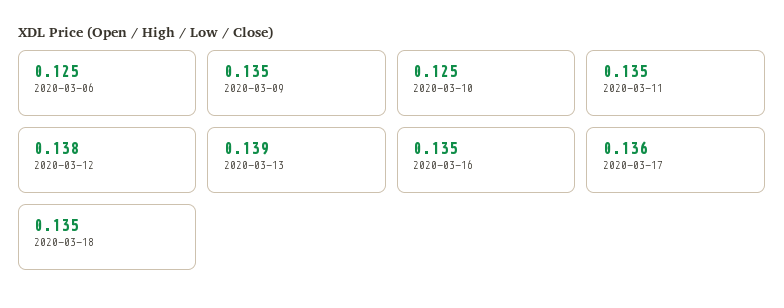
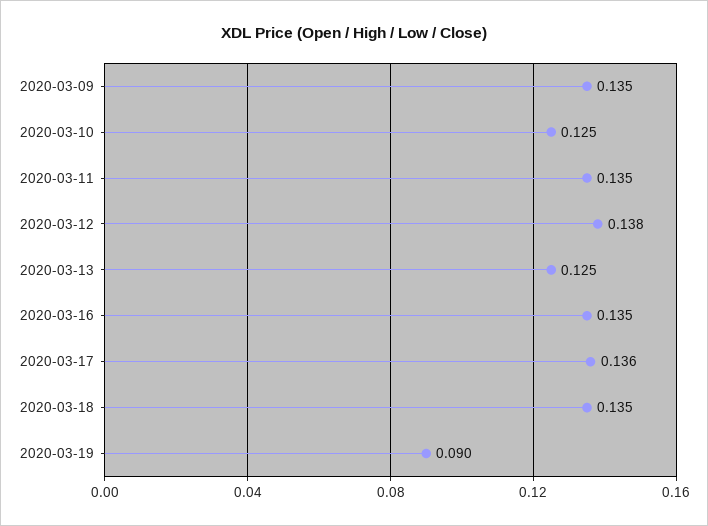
2020-03-06: 0.125 -> none
2020-03-13: 0.139 -> 0.125
2020-03-19: none -> 0.09

